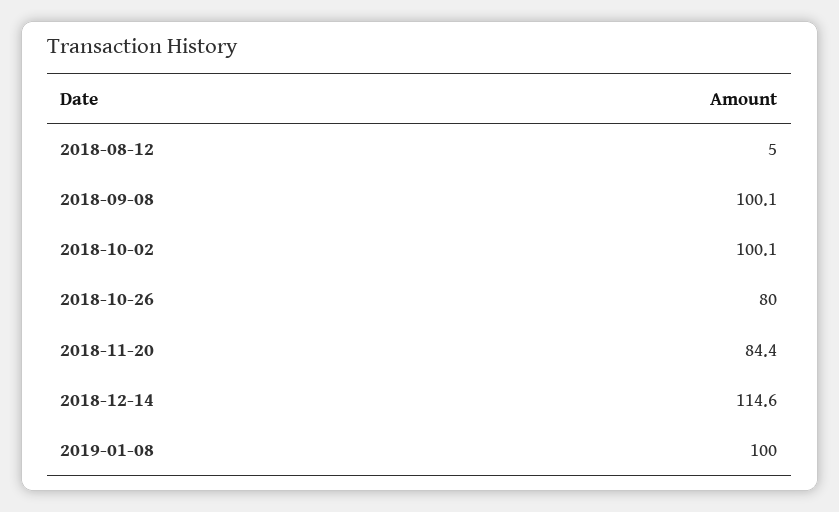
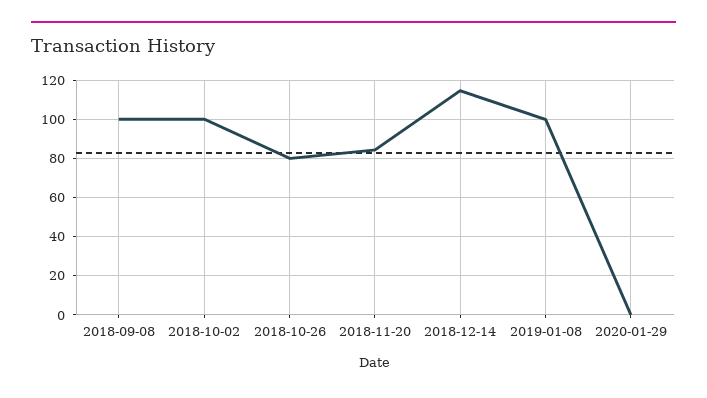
2018-08-12: 5 -> none
2020-01-29: none -> 0

